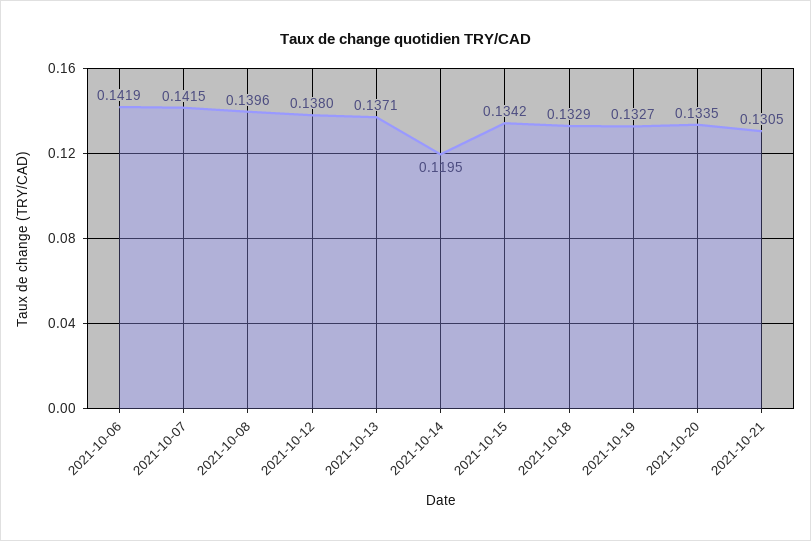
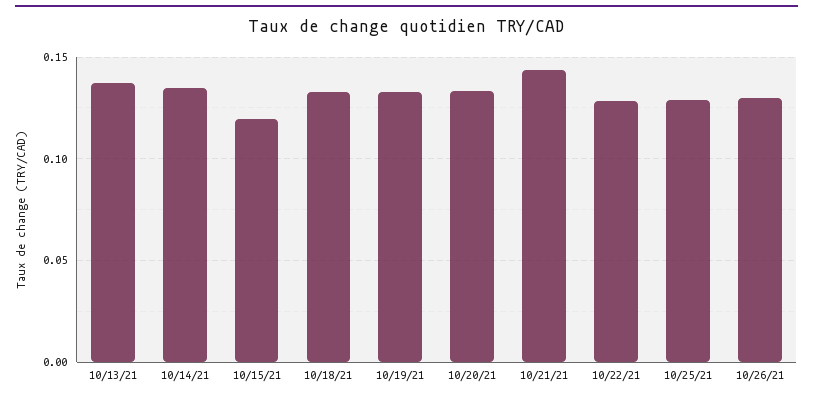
2021-10-06: 0.1419 -> none
2021-10-07: 0.1415 -> none
2021-10-08: 0.1396 -> none
2021-10-12: 0.138 -> none
2021-10-14: 0.1195 -> 0.135
2021-10-15: 0.1342 -> 0.12
2021-10-21: 0.1305 -> 0.145
10/22/21: none -> 0.13
10/25/21: none -> 0.13
10/26/21: none -> 0.13

